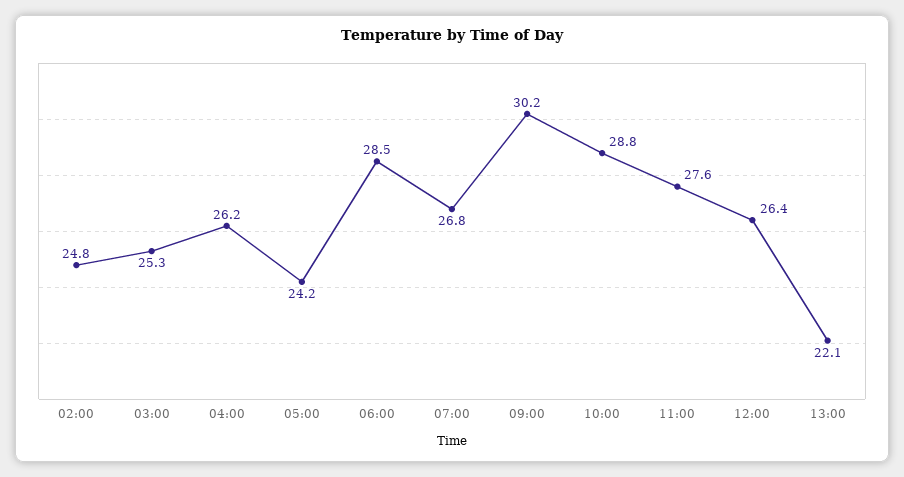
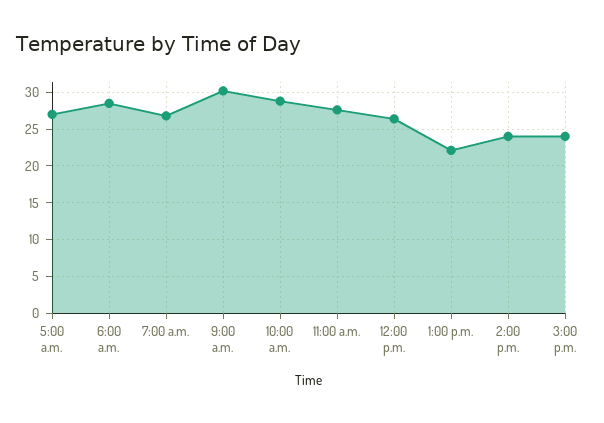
02:00: 24.8 -> none
03:00: 25.3 -> none
04:00: 26.2 -> none
05:00: 24.2 -> 27
2:00 p.m.: none -> 24
3:00 p.m.: none -> 24

